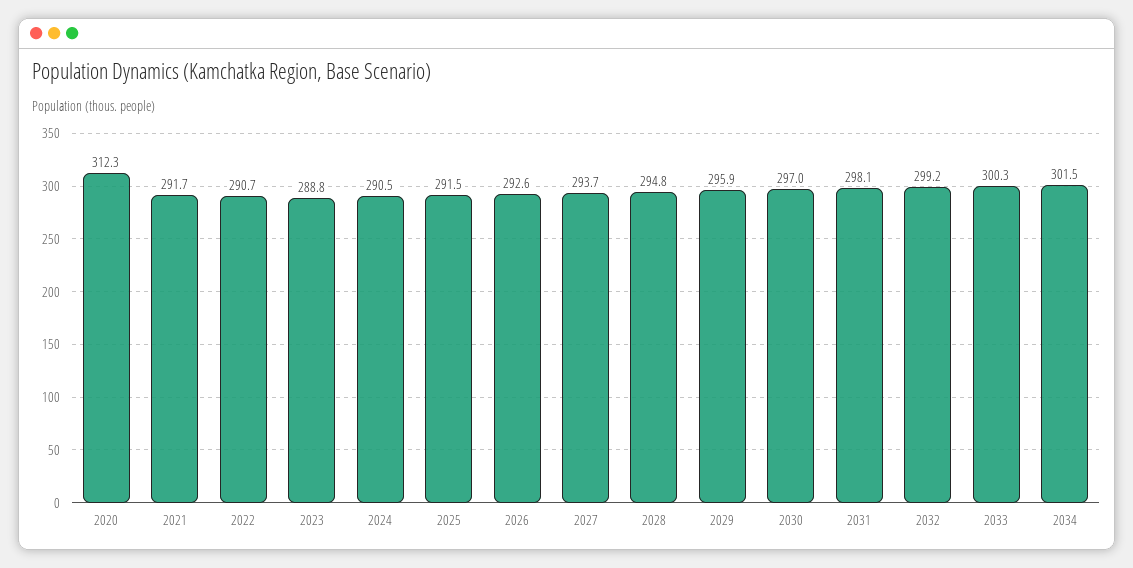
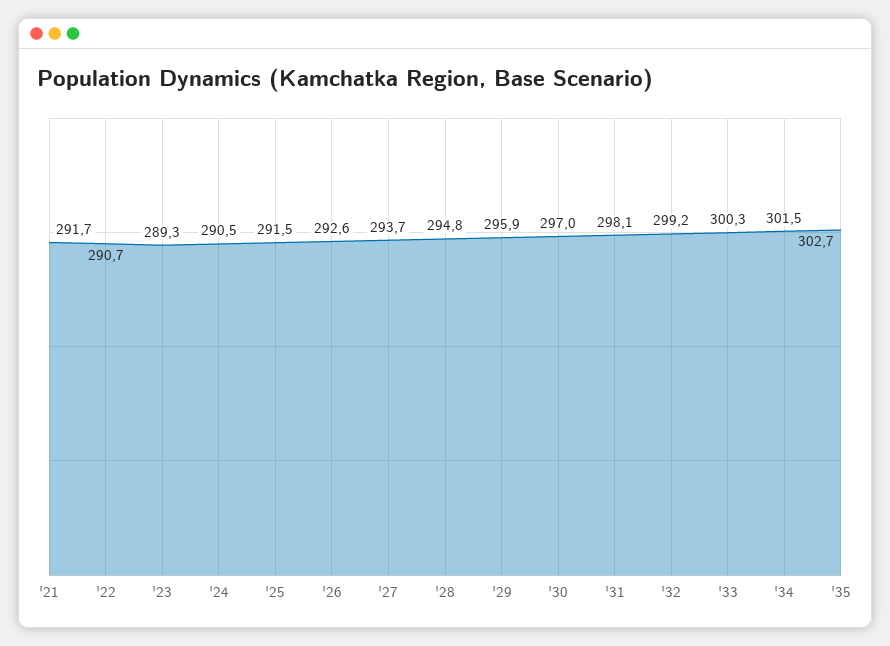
2020: 312.3 -> none
2023: 288.8 -> 289.3
'35: none -> 302.7

